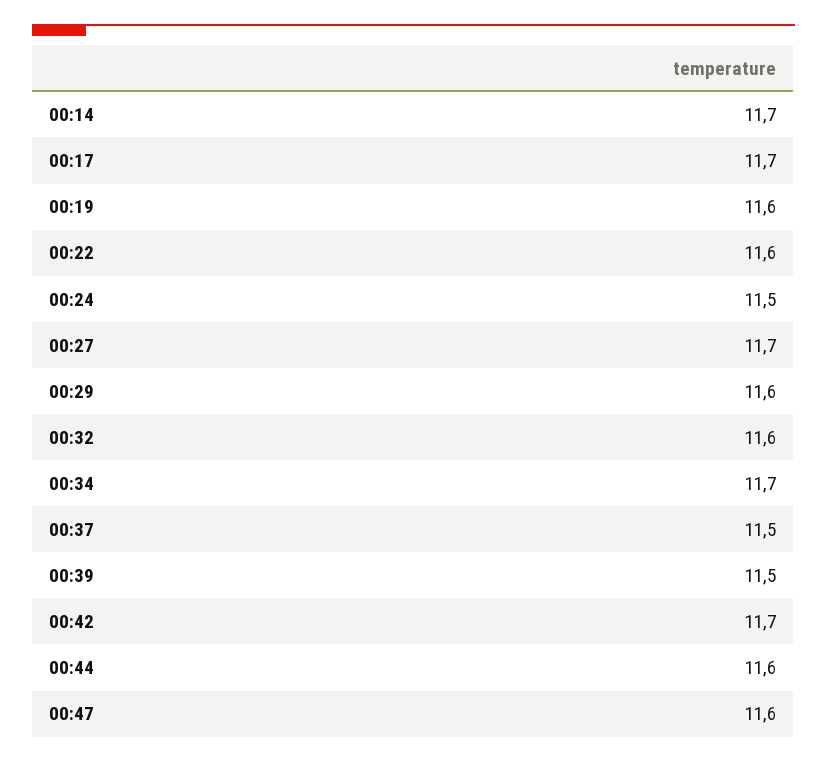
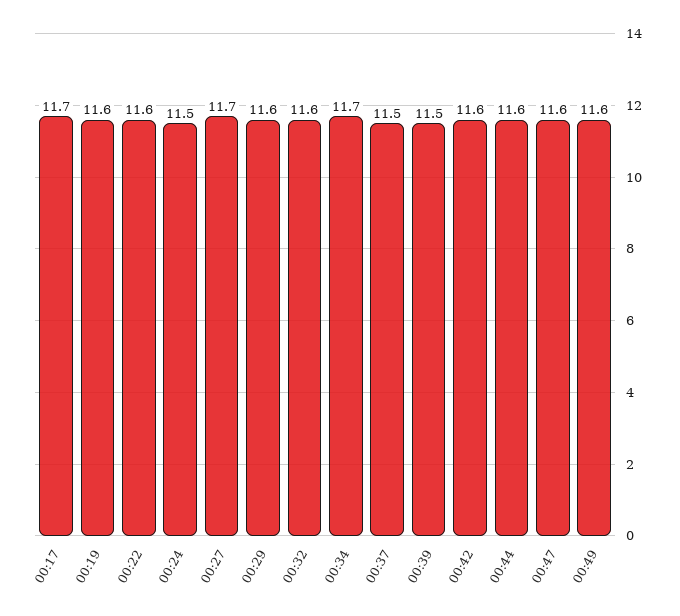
00:14: 11.7 -> none
00:42: 11.7 -> 11.6
00:49: none -> 11.6

